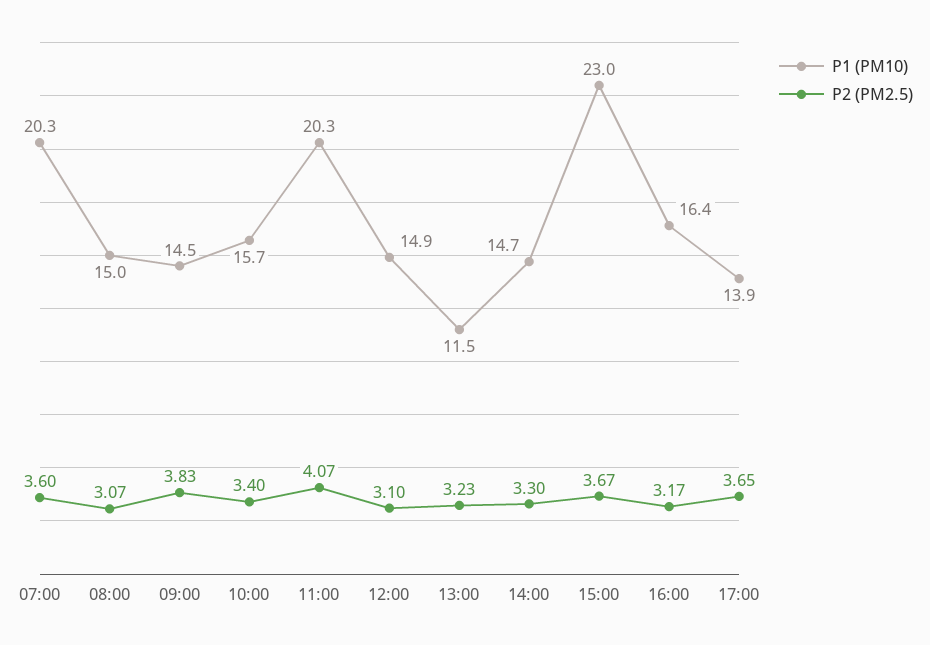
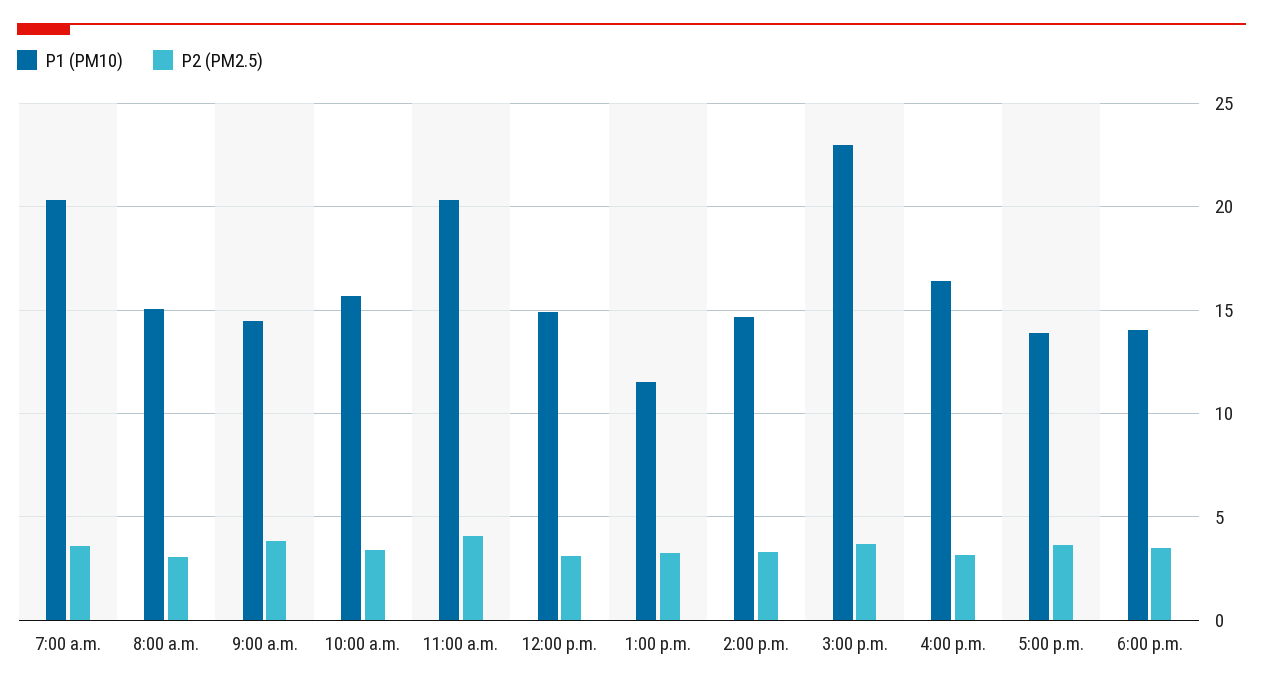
P1 (PM10), 6:00 p.m.: none -> 14
P2 (PM2.5), 6:00 p.m.: none -> 3.5

